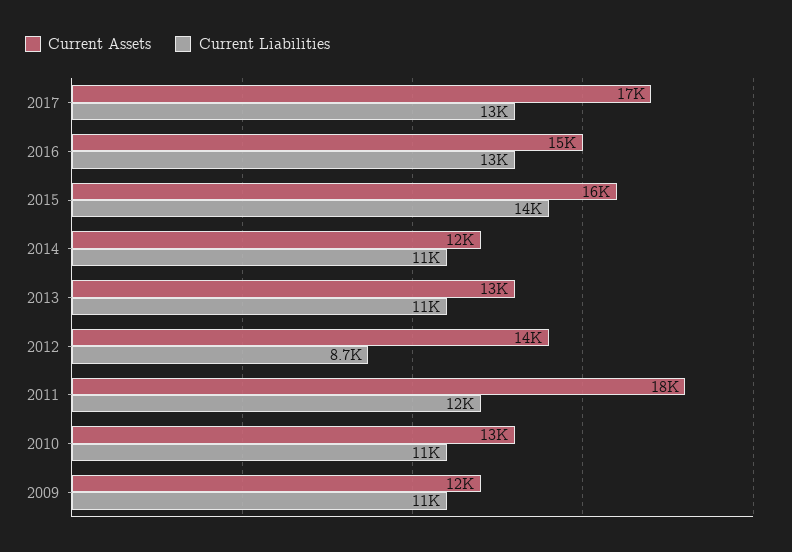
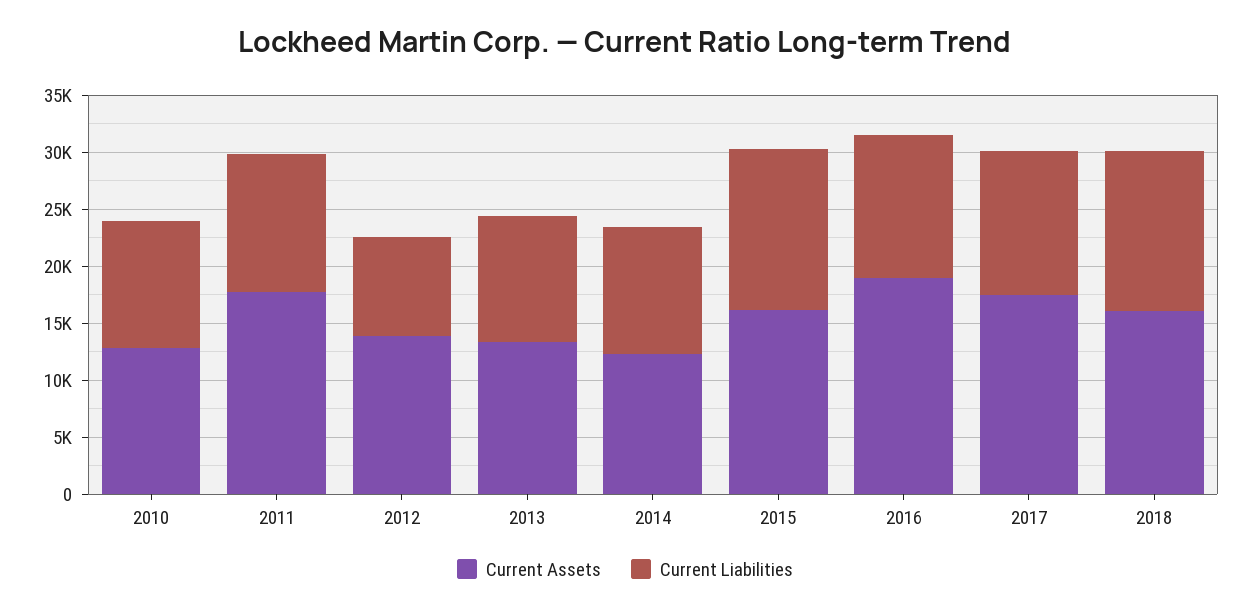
Current Assets, 2016: 15000 -> 19000
Current Assets, 2009: 12000 -> none
Current Liabilities, 2009: 11000 -> none
Current Assets, 2018: none -> 16000
Current Liabilities, 2018: none -> 14000

